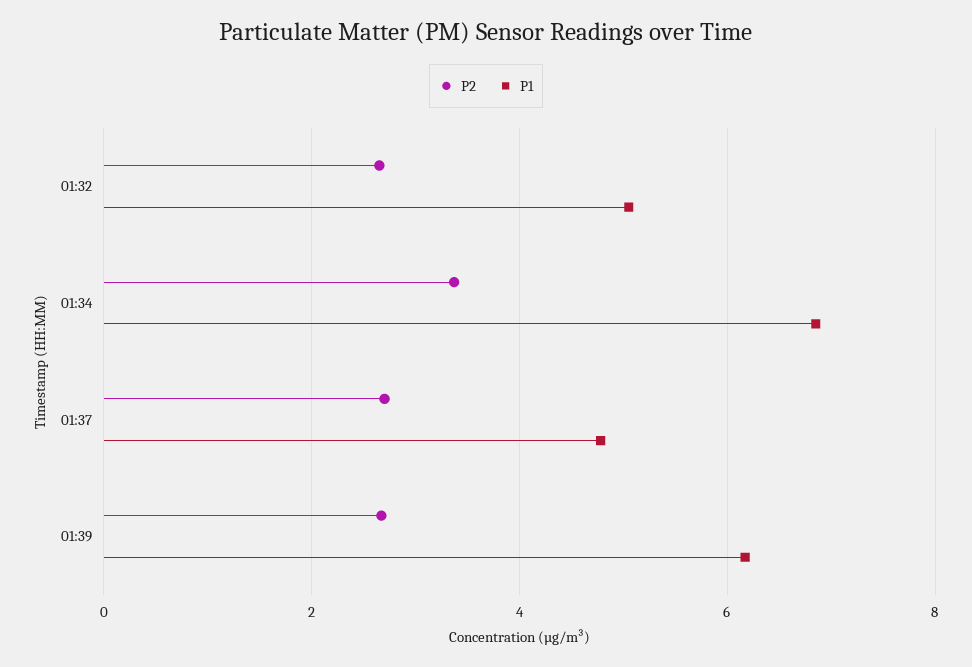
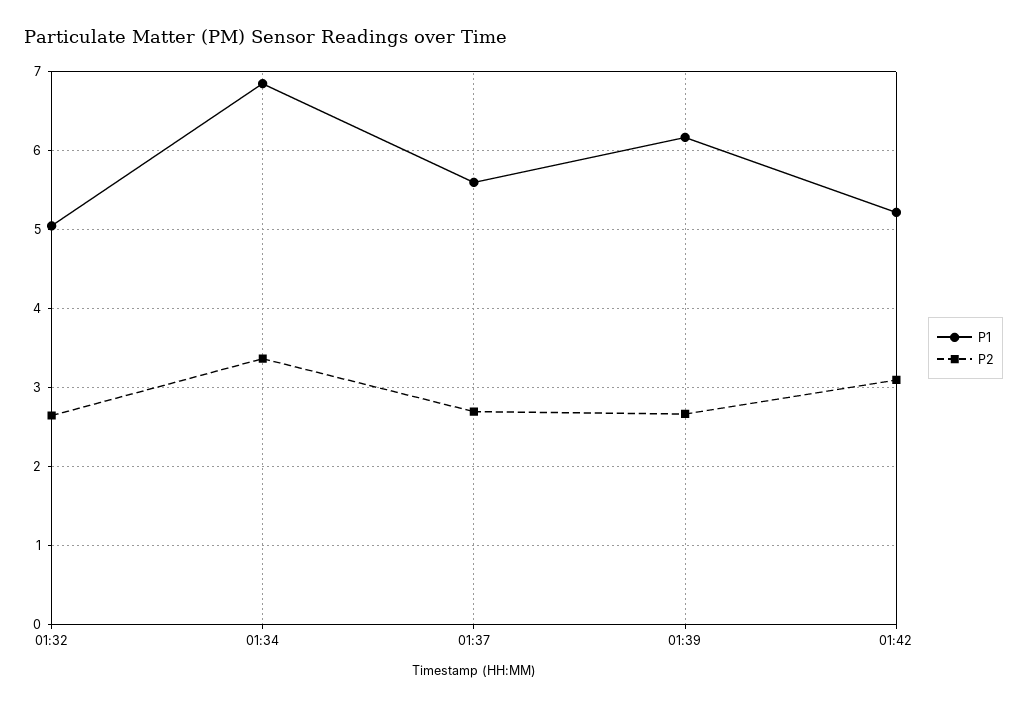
P1, 01:37: 4.8 -> 5.6
P1, 01:42: none -> 5.2
P2, 01:42: none -> 3.1

